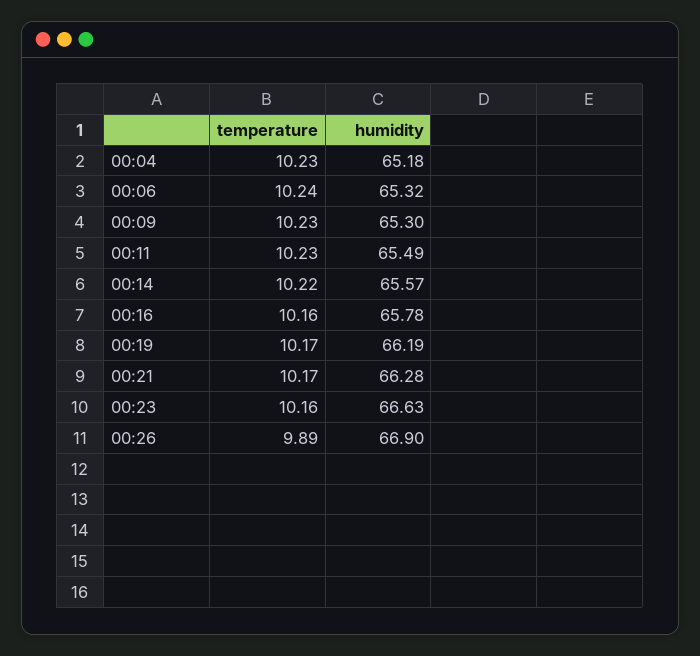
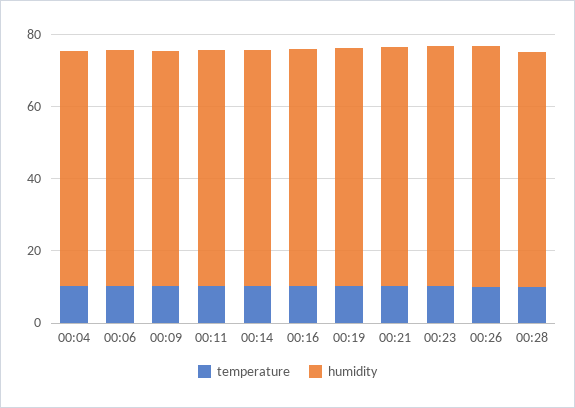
temperature, 00:28: none -> 10
humidity, 00:28: none -> 65

